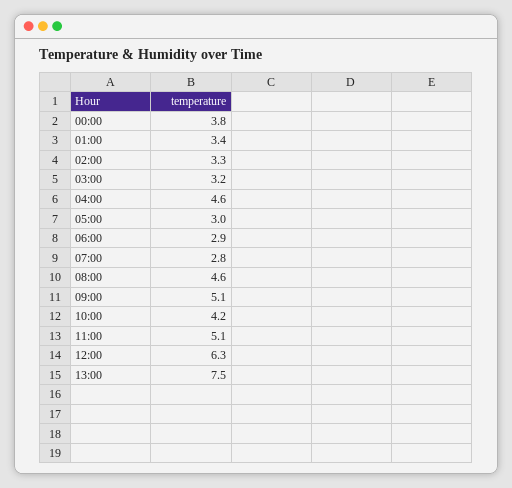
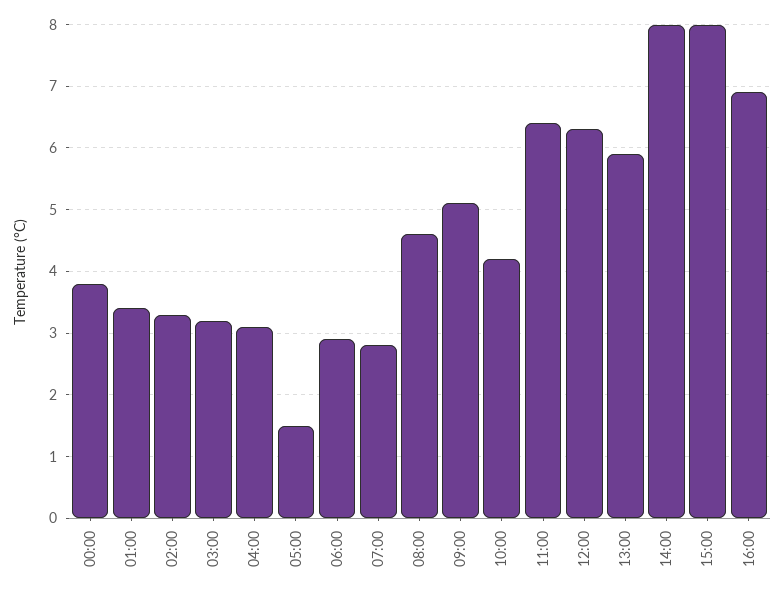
04:00: 4.6 -> 3.1
05:00: 3 -> 1.5
11:00: 5.1 -> 6.4
13:00: 7.5 -> 5.9
14:00: none -> 8
15:00: none -> 8
16:00: none -> 6.9

